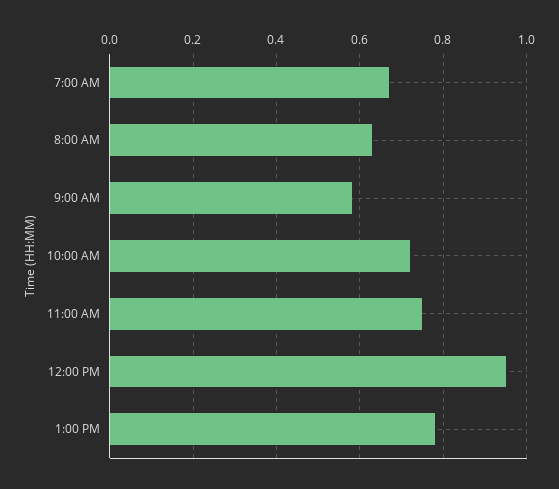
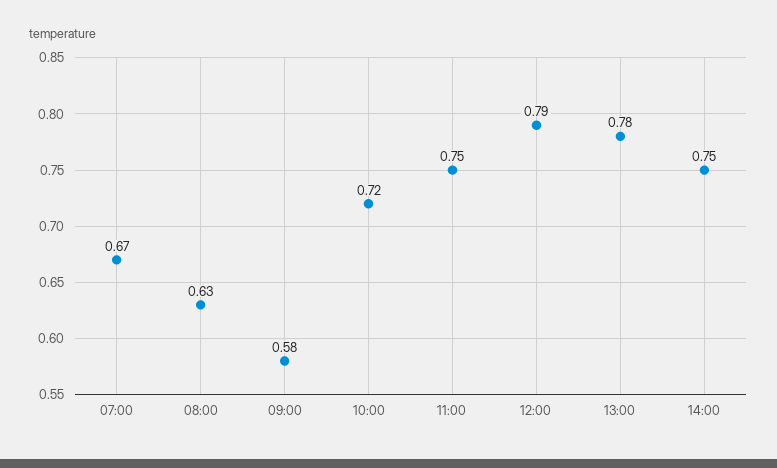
12:00 PM: 0.95 -> 0.79
14:00: none -> 0.75

